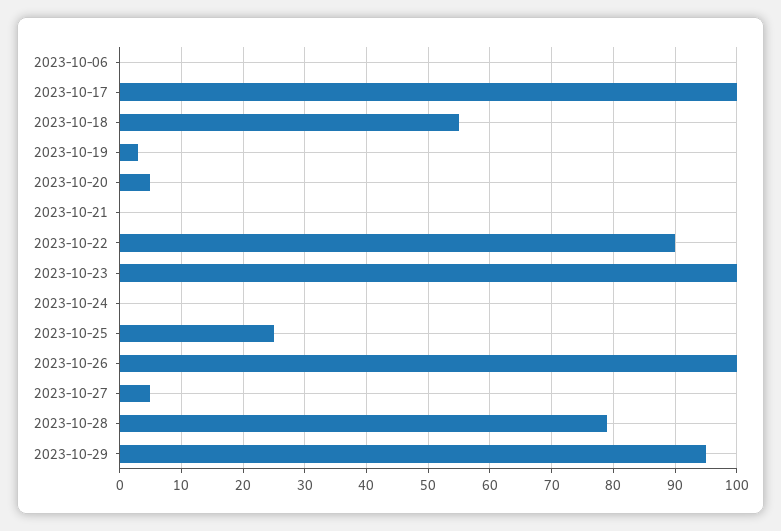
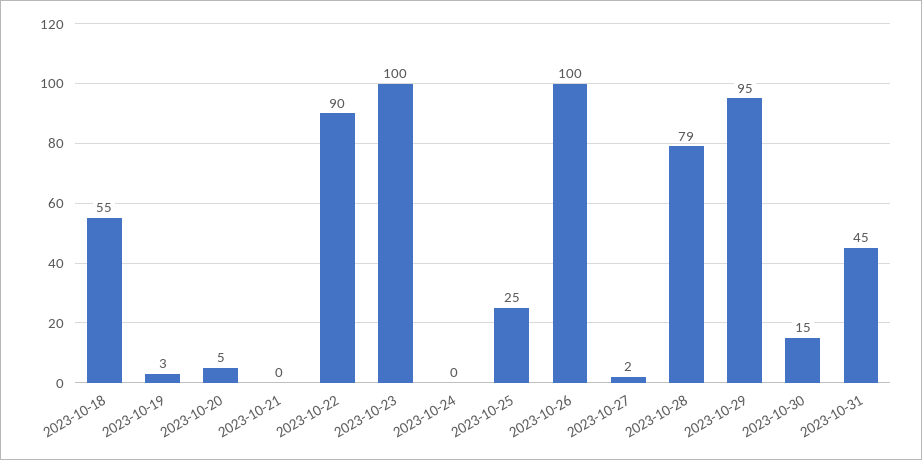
2023-10-06: 0 -> none
2023-10-17: 100 -> none
2023-10-27: 5 -> 2
2023-10-30: none -> 15
2023-10-31: none -> 45

